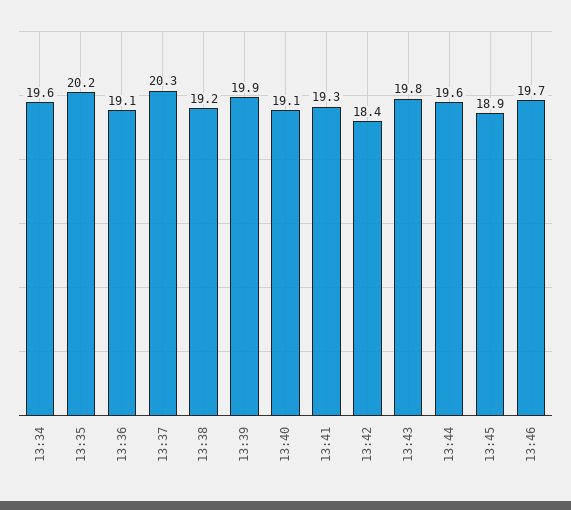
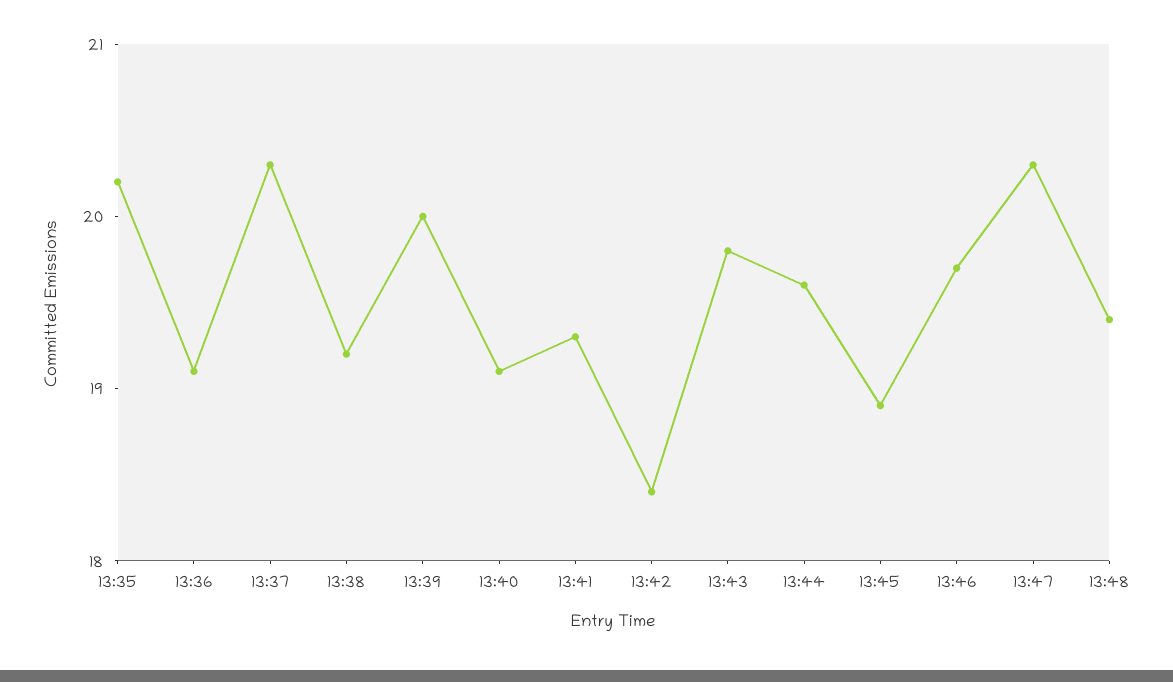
13:34: 19.6 -> none
13:39: 19.9 -> 20
13:47: none -> 20.3
13:48: none -> 19.4

